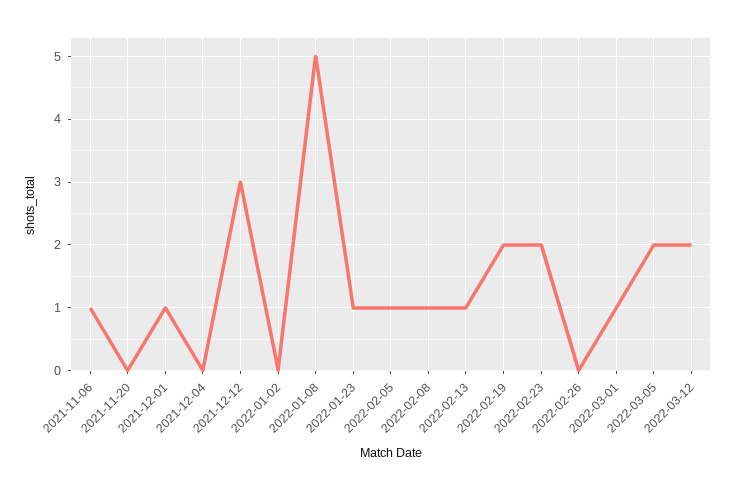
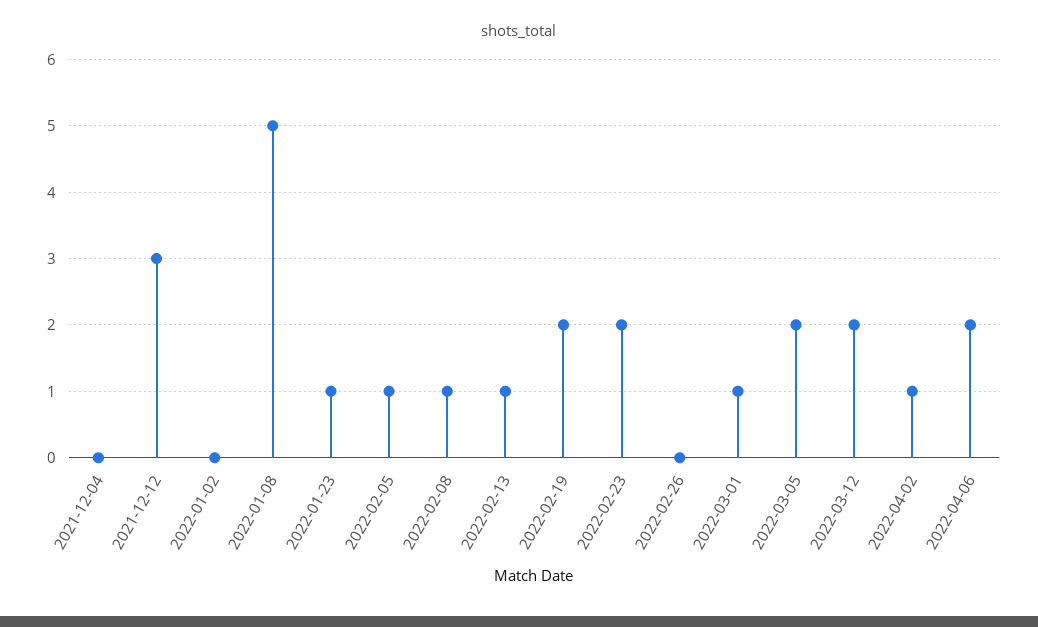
2021-11-06: 1 -> none
2021-11-20: 0 -> none
2021-12-01: 1 -> none
2022-04-02: none -> 1
2022-04-06: none -> 2

